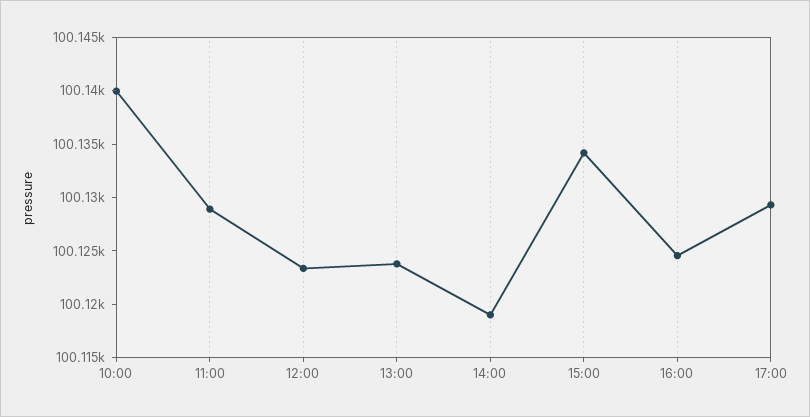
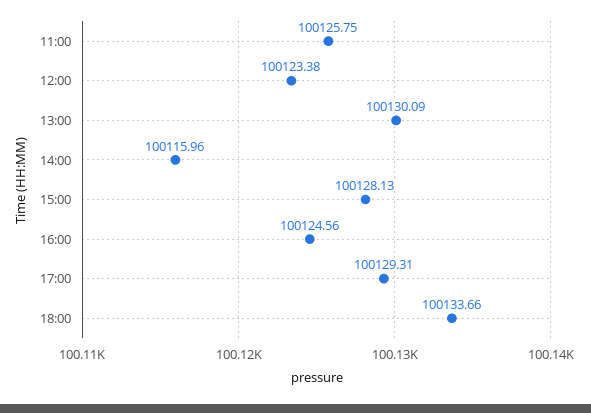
10:00: 100140 -> none
11:00: 100129 -> 100125.75
13:00: 100124 -> 100130.09
14:00: 100119 -> 100115.96
15:00: 100134 -> 100128.13
18:00: none -> 100133.66

